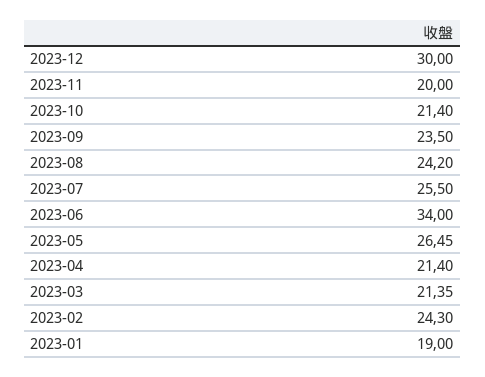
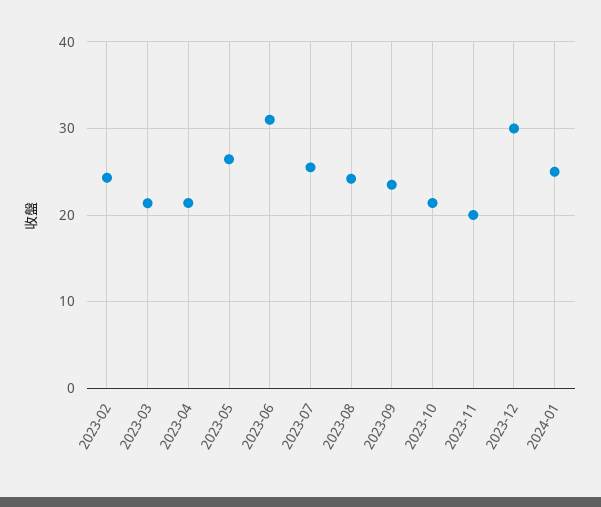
2023-06: 34 -> 31
2023-01: 19 -> none
2024-01: none -> 25

